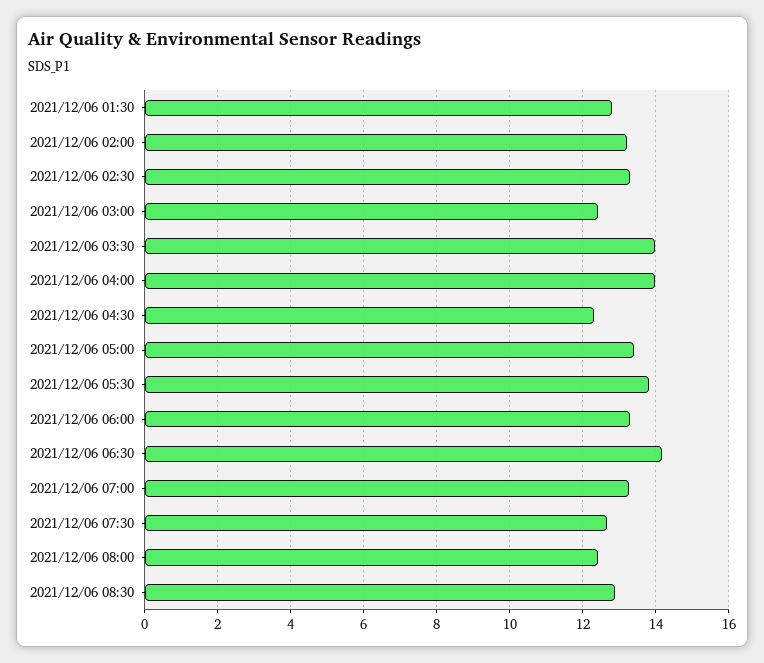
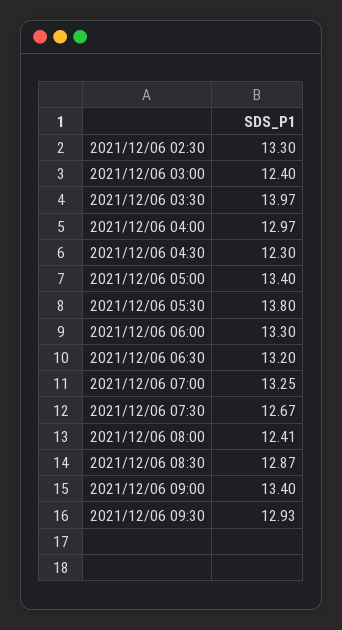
2021/12/06 01:30: 12.8 -> none
2021/12/06 02:00: 13.2 -> none
2021/12/06 04:00: 14 -> 12.97
2021/12/06 06:30: 14.2 -> 13.2
2021/12/06 09:00: none -> 13.4
2021/12/06 09:30: none -> 12.93

